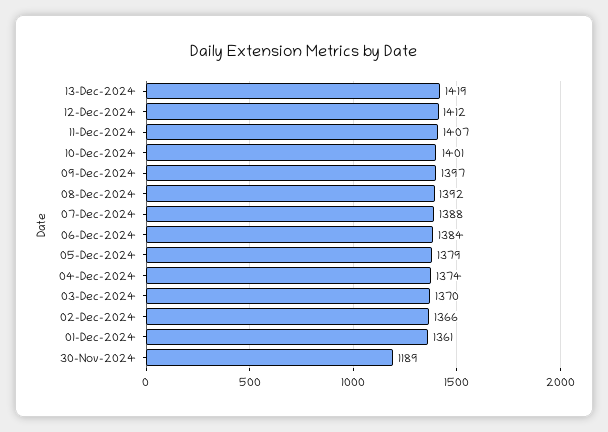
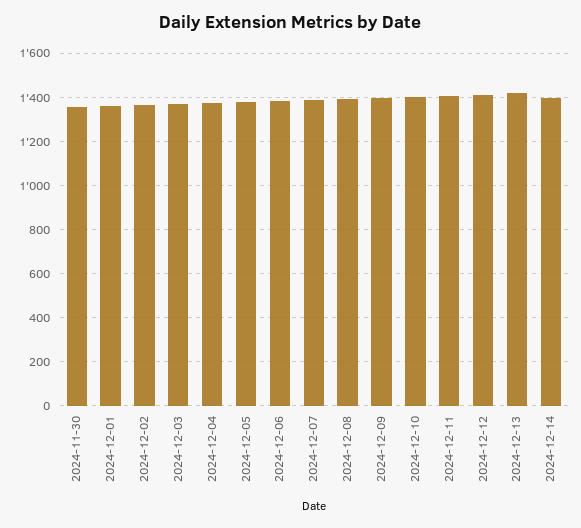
30-Nov-2024: 1189 -> 1350
2024-12-14: none -> 1400

